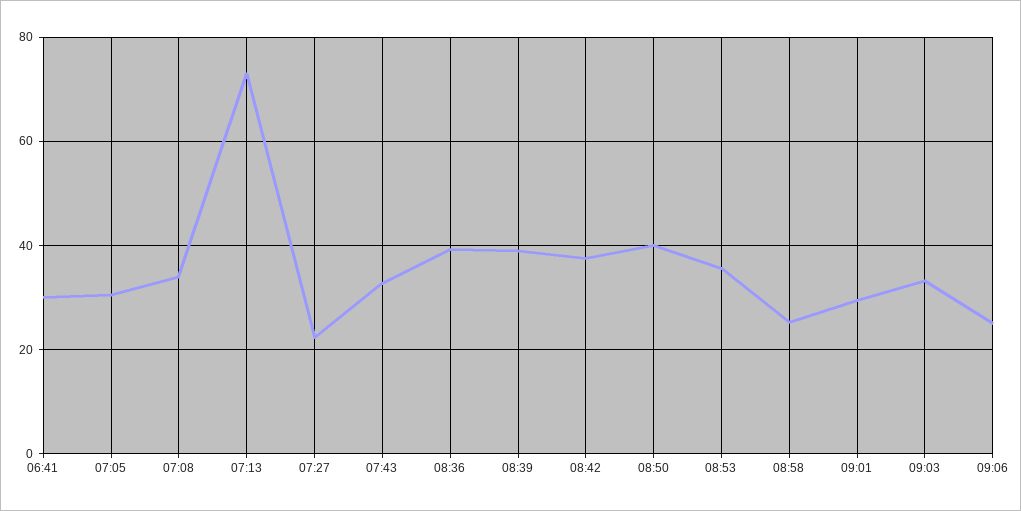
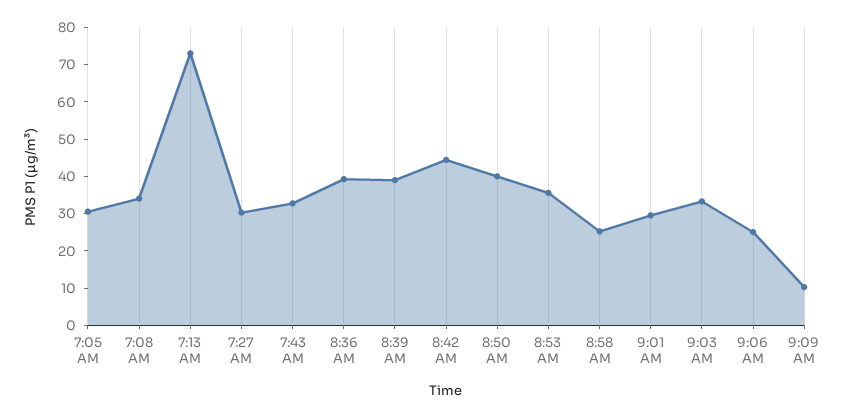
06:41: 30 -> none
07:27: 22 -> 30
08:42: 38 -> 45
9:09 AM: none -> 10

